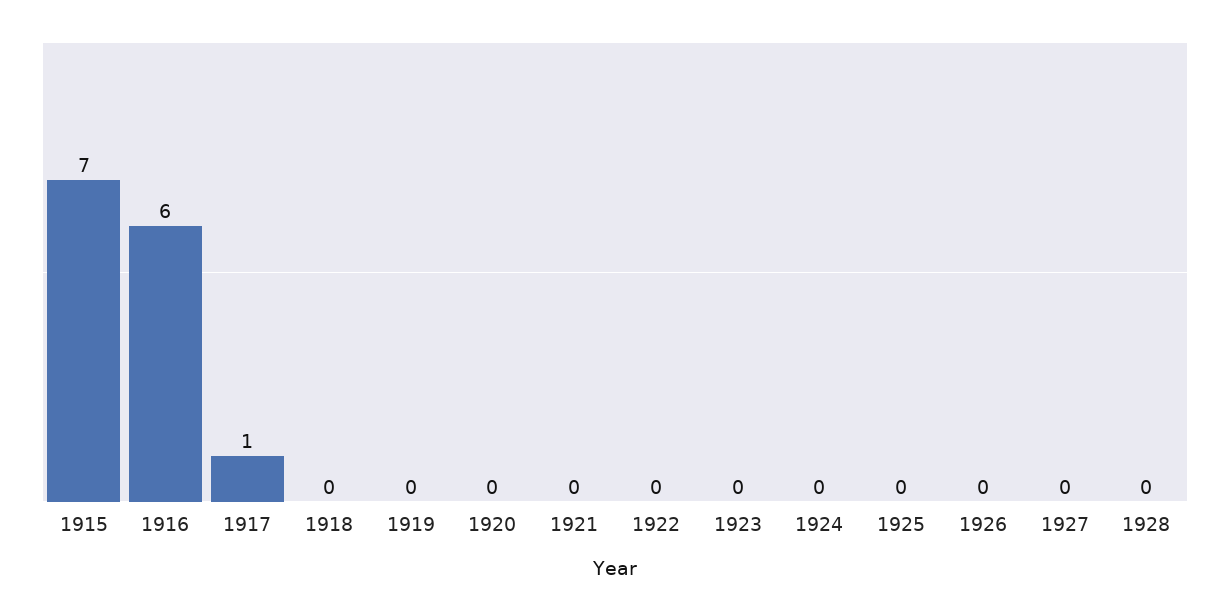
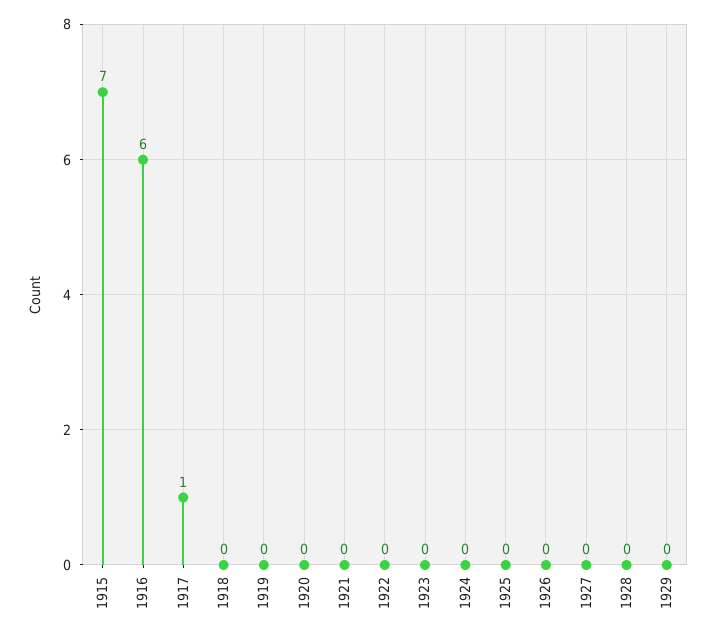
1929: none -> 0

